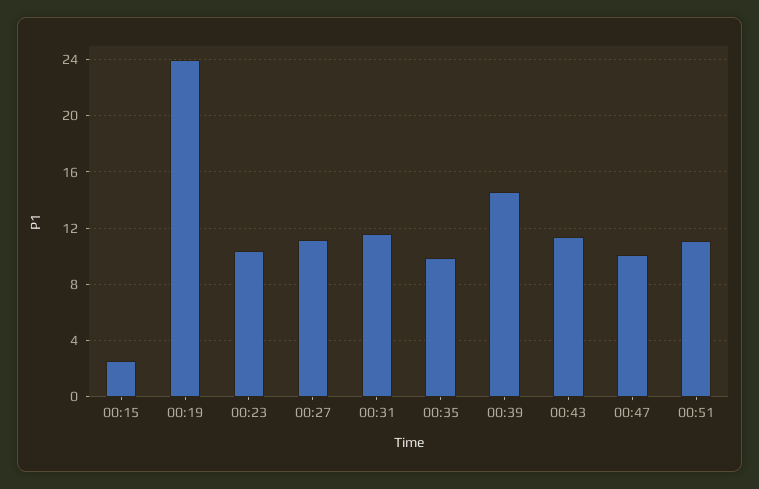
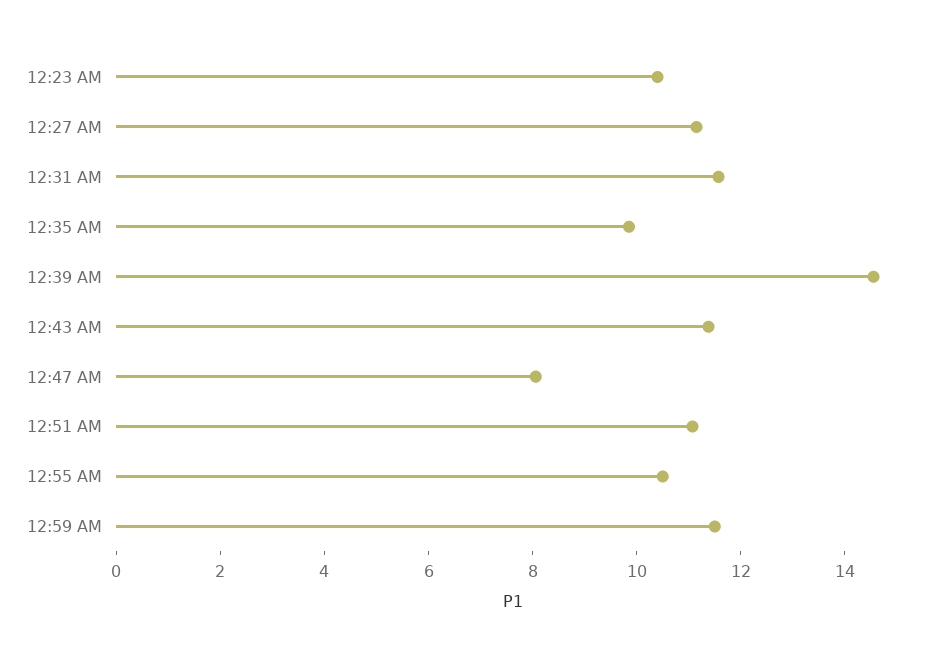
00:15: 2.5 -> none
00:19: 24 -> none
00:47: 10 -> 8
12:55 AM: none -> 10.5
12:59 AM: none -> 11.5

